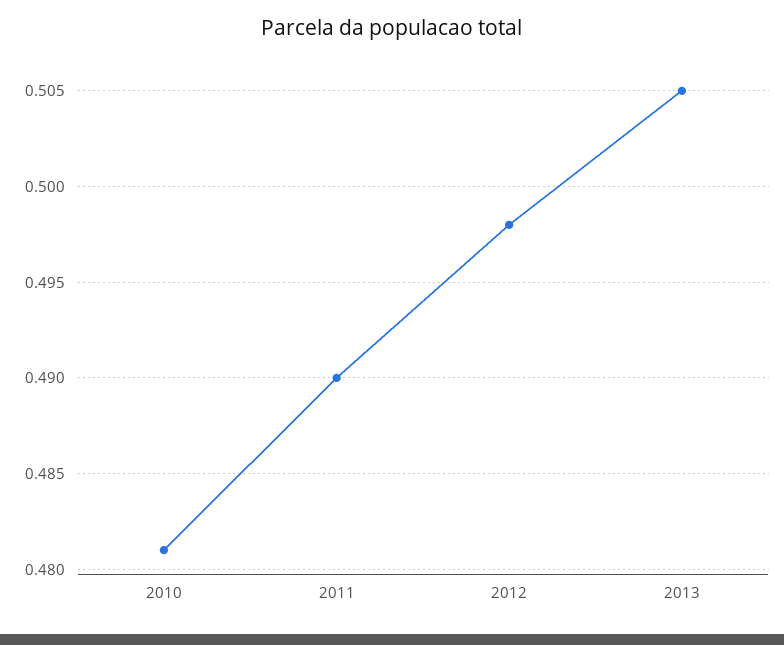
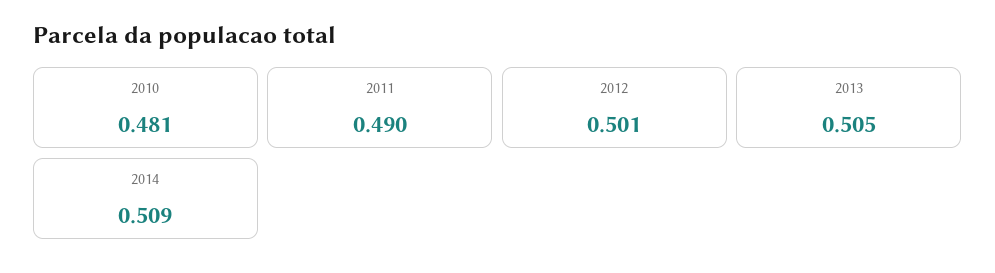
2012: 0.498 -> 0.501
2014: none -> 0.509

